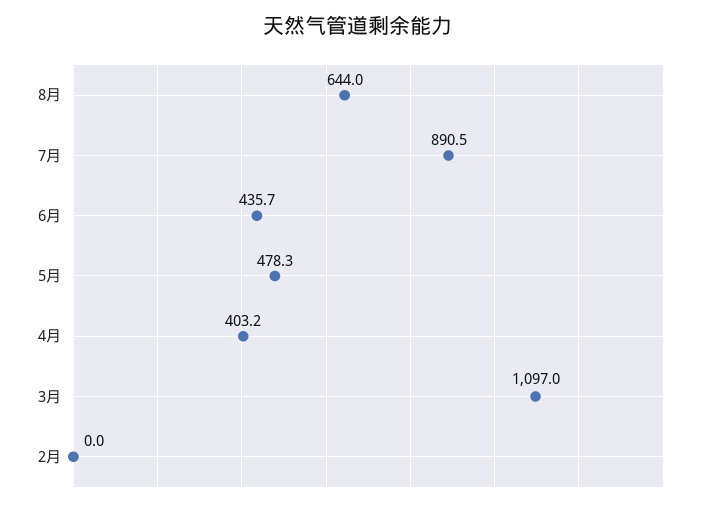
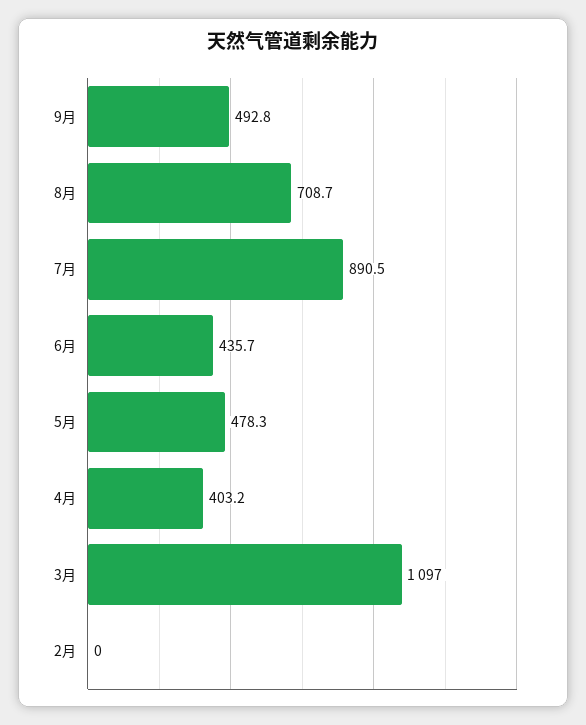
8月: 644 -> 708.7
9月: none -> 492.8

